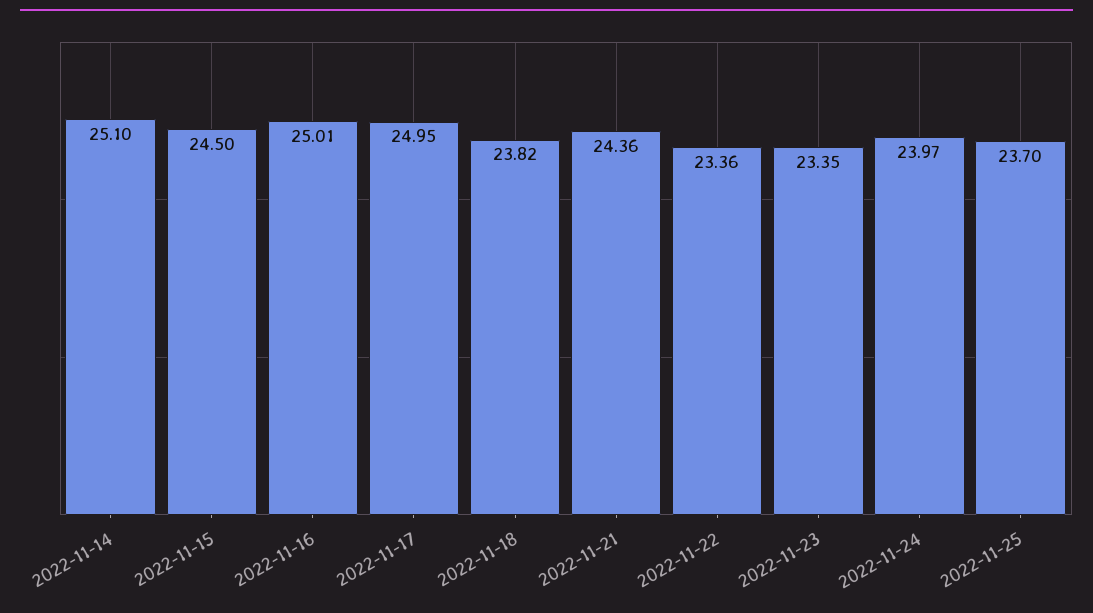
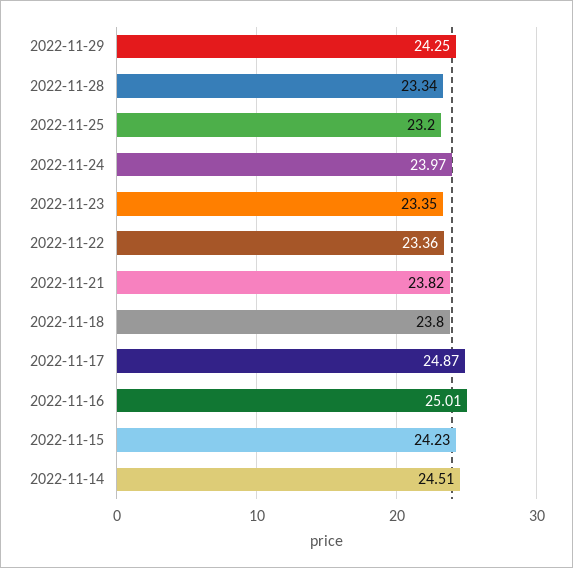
2022-11-14: 25.1 -> 24.51
2022-11-15: 24.5 -> 24.23
2022-11-17: 24.95 -> 24.87
2022-11-18: 23.82 -> 23.8
2022-11-21: 24.36 -> 23.82
2022-11-25: 23.7 -> 23.2
2022-11-29: none -> 24.25
2022-11-28: none -> 23.34

